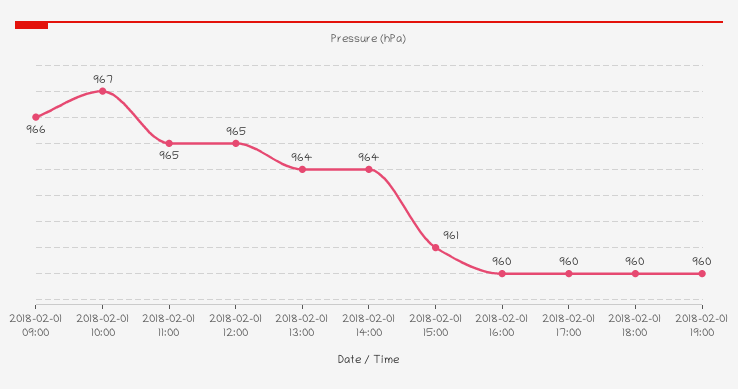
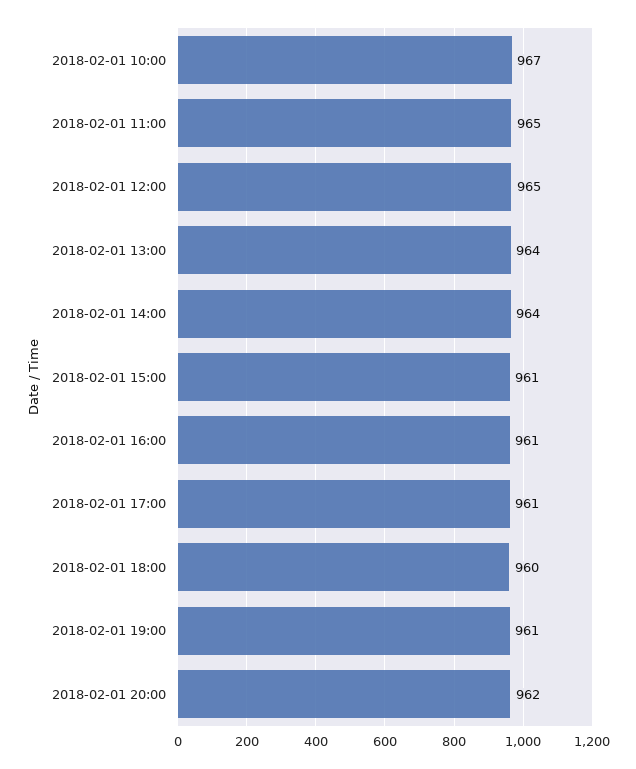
2018-02-01 09:00: 966 -> none
2018-02-01 16:00: 960 -> 961
2018-02-01 17:00: 960 -> 961
2018-02-01 19:00: 960 -> 961
2018-02-01 20:00: none -> 962

